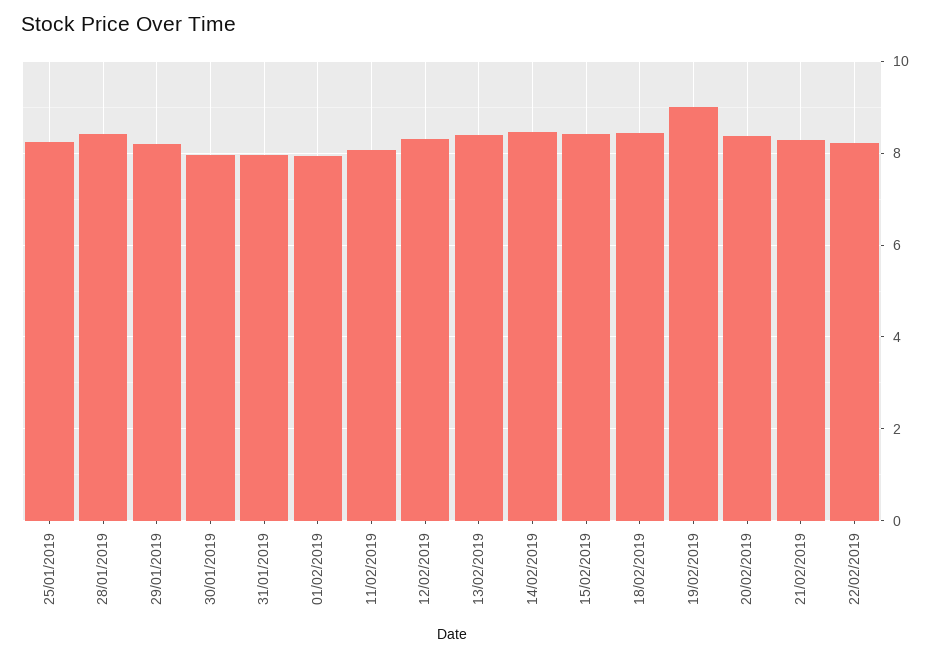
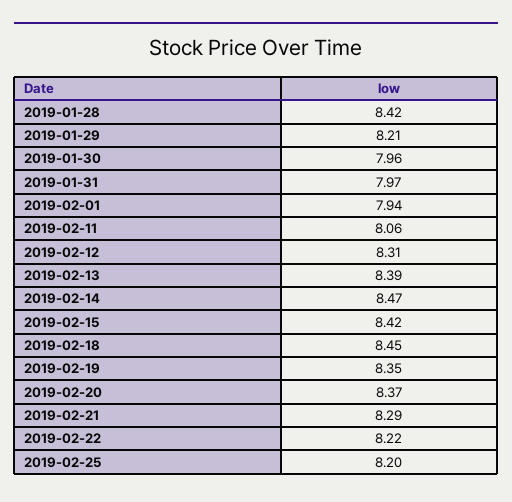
25/01/2019: 8.2 -> none
19/02/2019: 9 -> 8.35
2019-02-25: none -> 8.2

